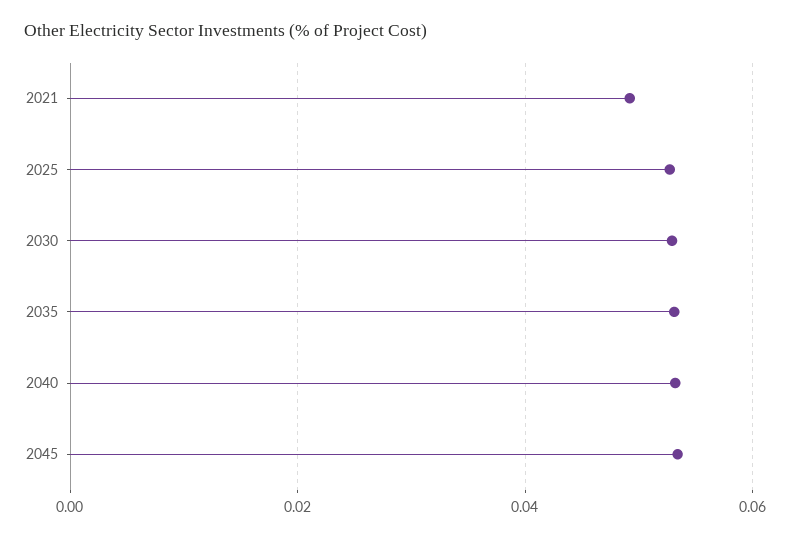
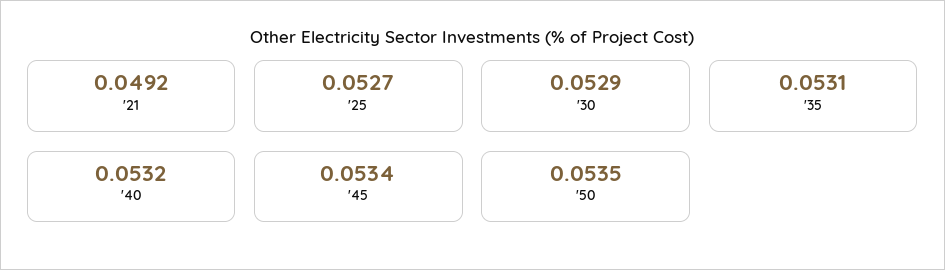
'50: none -> 0.0535

